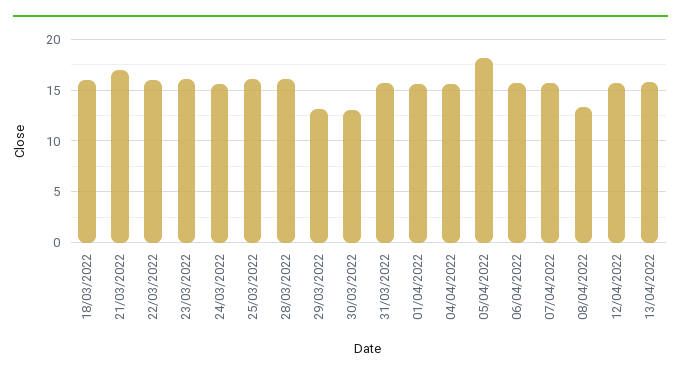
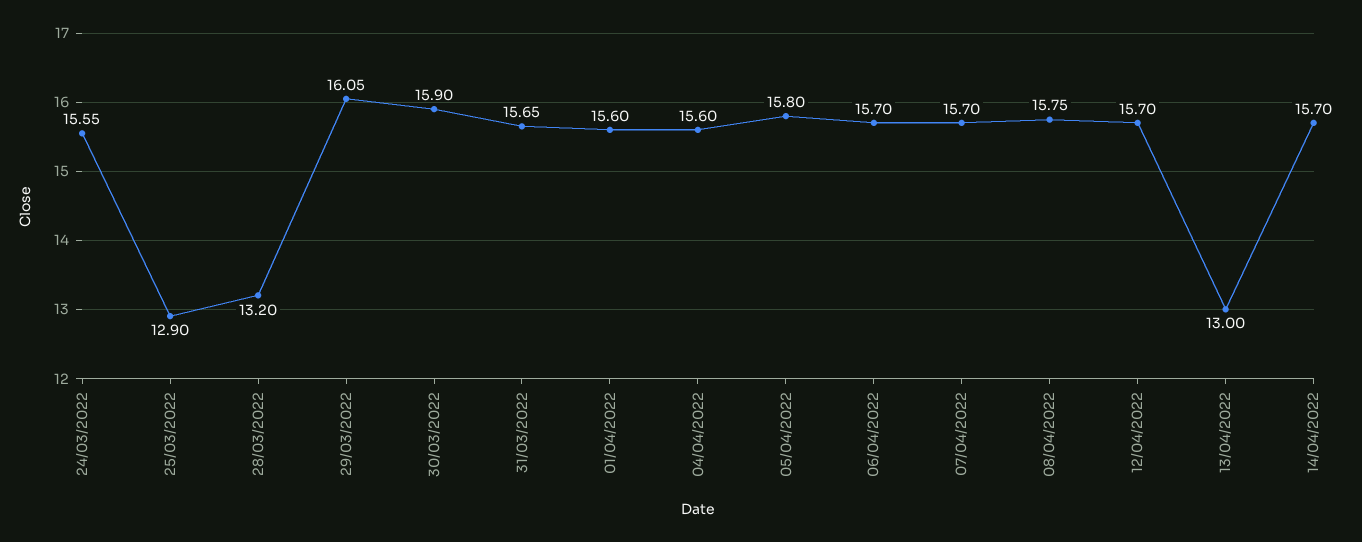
18/03/2022: 16 -> none
21/03/2022: 17 -> none
22/03/2022: 16 -> none
23/03/2022: 16 -> none
25/03/2022: 16 -> 12.9
28/03/2022: 16 -> 13.2
29/03/2022: 13 -> 16.05
30/03/2022: 13 -> 15.9
05/04/2022: 18 -> 15.8
08/04/2022: 13 -> 15.75
13/04/2022: 16 -> 13
14/04/2022: none -> 15.7

